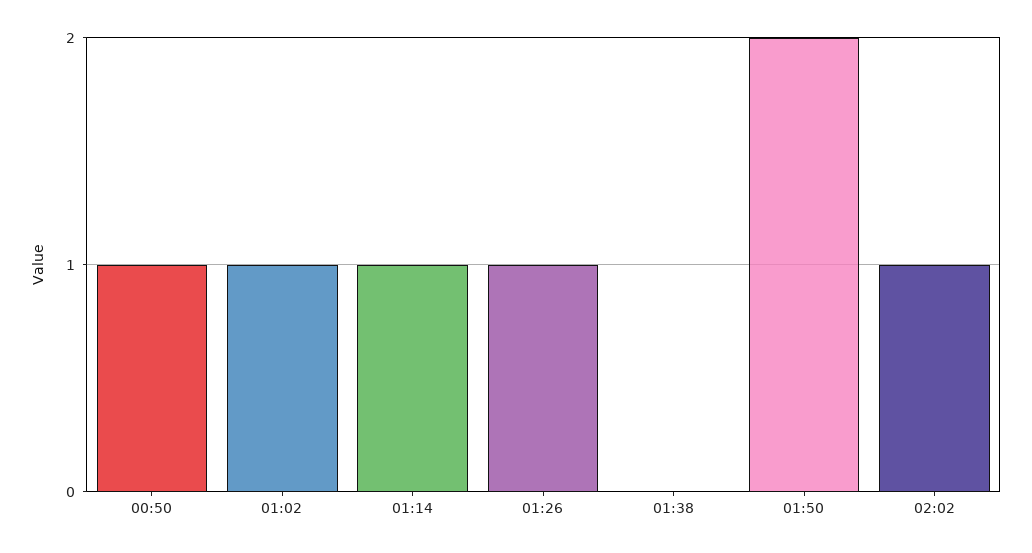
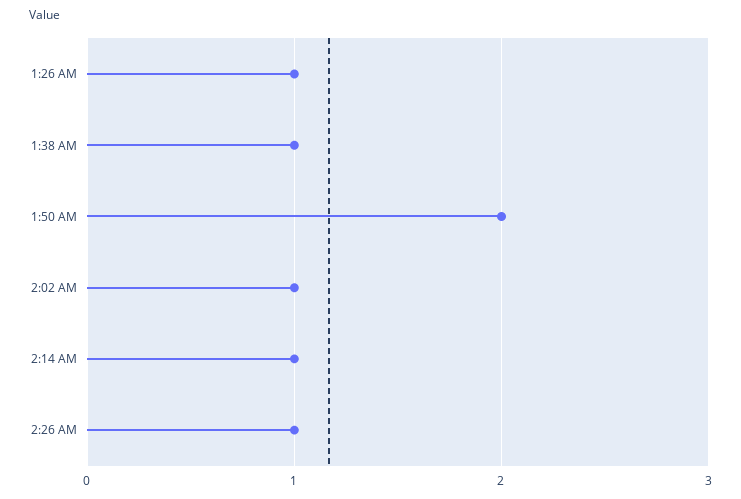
00:50: 1 -> none
01:02: 1 -> none
01:14: 1 -> none
01:38: 0 -> 1
2:14 AM: none -> 1
2:26 AM: none -> 1

